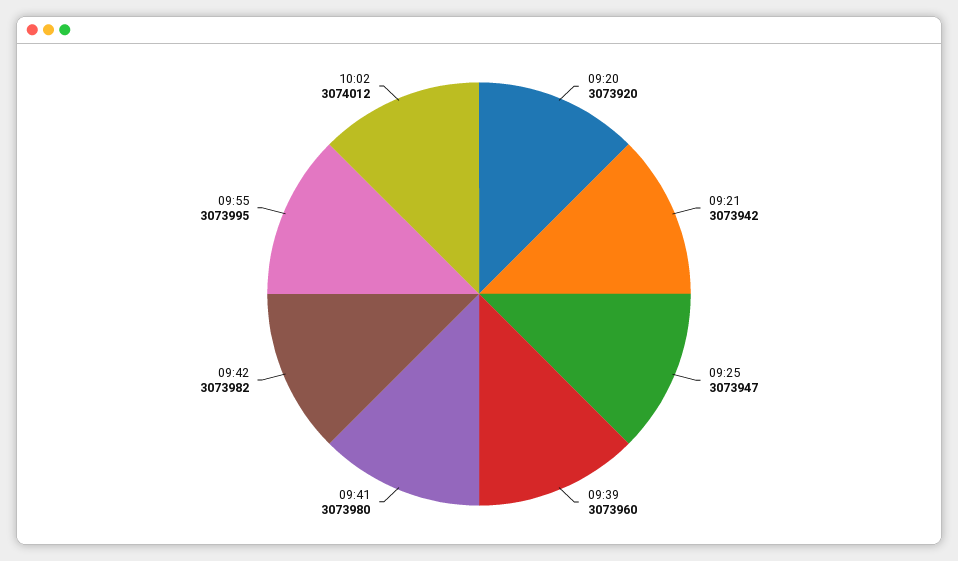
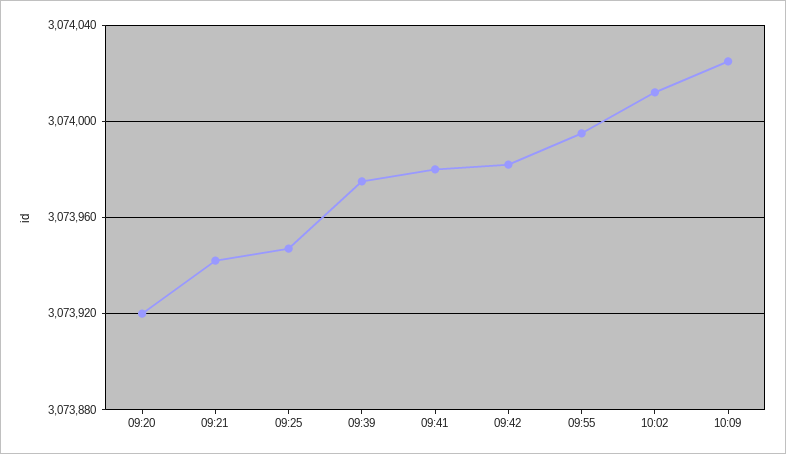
09:39: 3073960 -> 3073975
10:09: none -> 3074025

